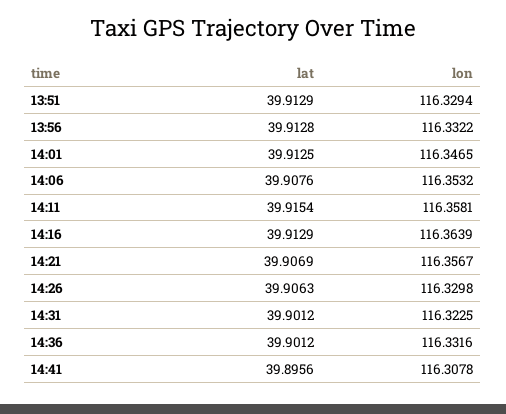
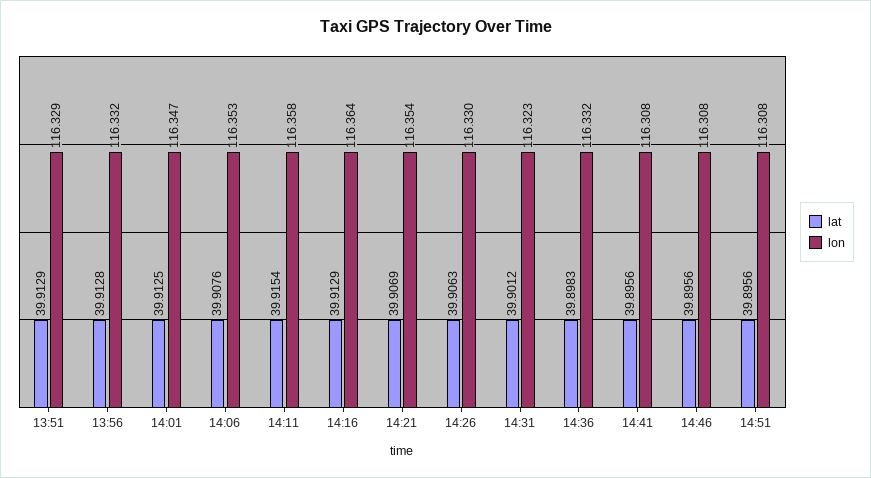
lon, 14:21: 116.3567 -> 116.354
lat, 14:36: 39.9012 -> 39.8983
lat, 14:46: none -> 39.8956
lon, 14:46: none -> 116.308
lat, 14:51: none -> 39.8956
lon, 14:51: none -> 116.308

